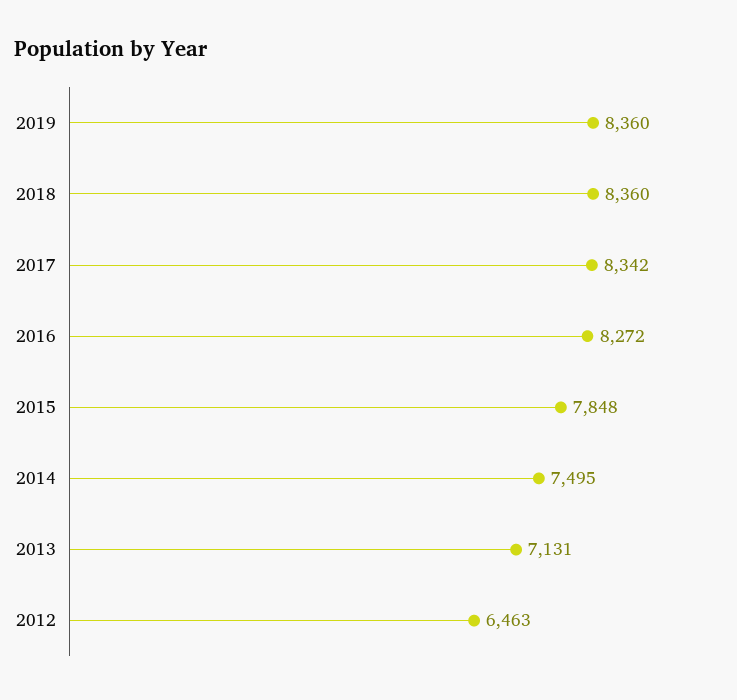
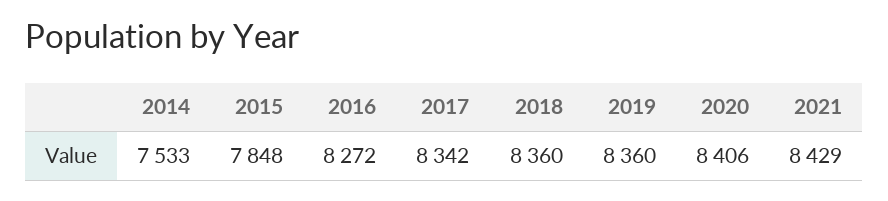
2014: 7495 -> 7533
2013: 7131 -> none
2012: 6463 -> none
2020: none -> 8406
2021: none -> 8429

